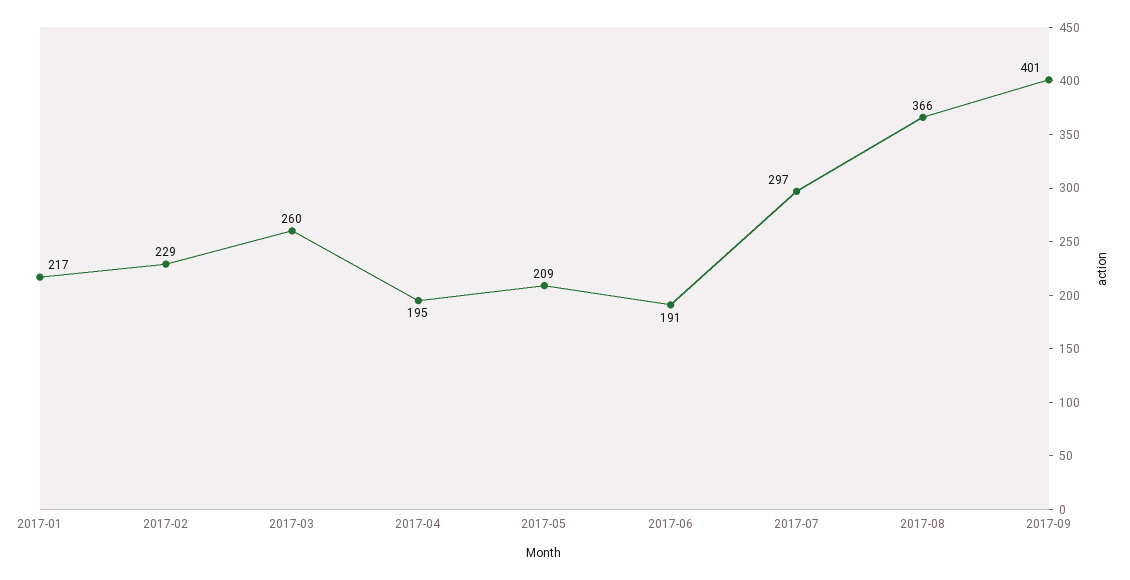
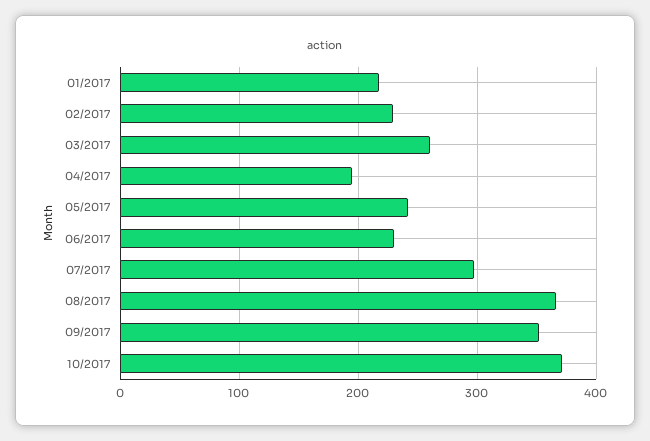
2017-05: 209 -> 240
2017-06: 191 -> 230
2017-09: 401 -> 350
10/2017: none -> 370

